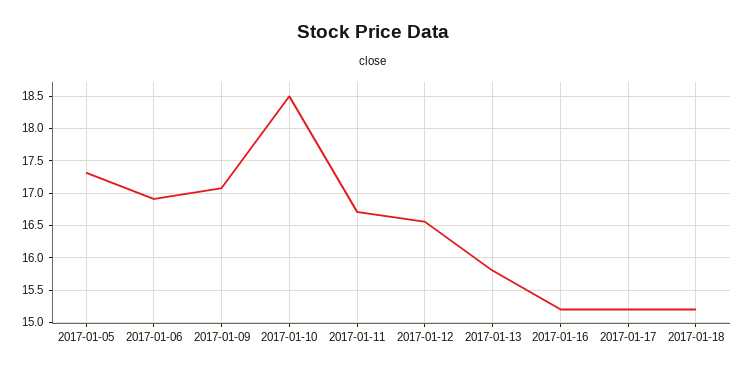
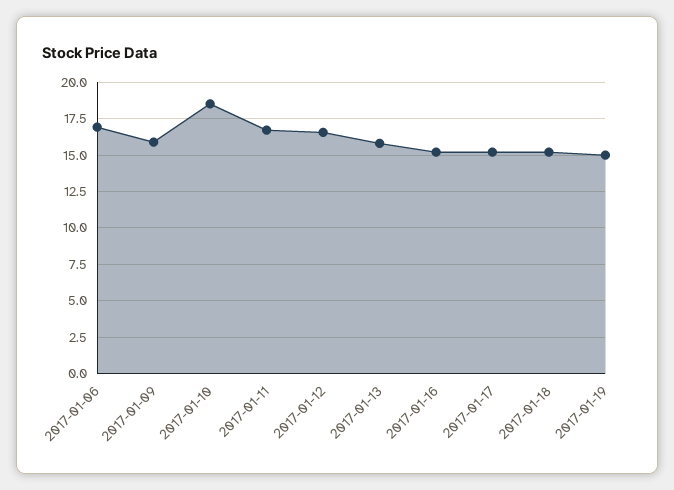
2017-01-05: 17.3 -> none
2017-01-09: 17.1 -> 16
2017-01-19: none -> 15

